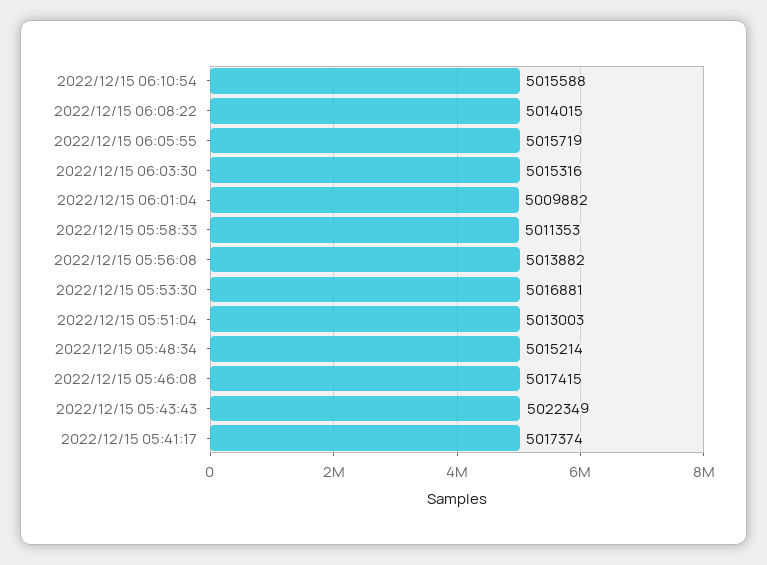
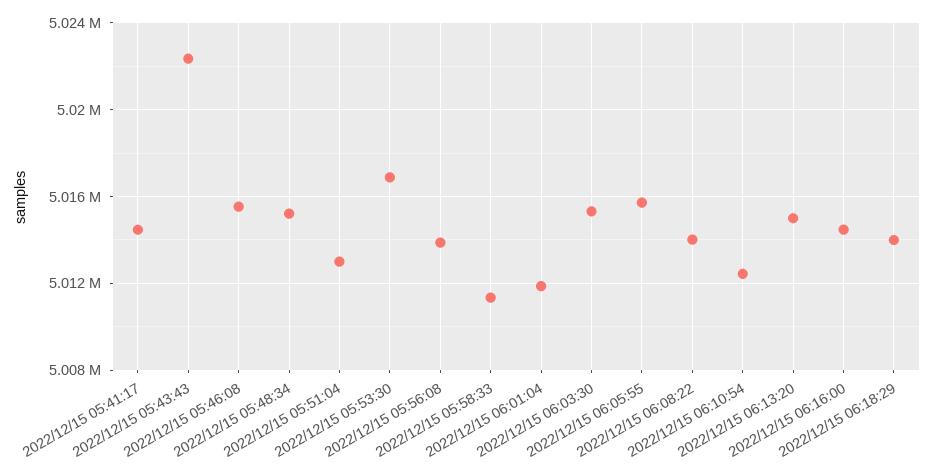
2022/12/15 06:10:54: 5015588 -> 5012500
2022/12/15 06:01:04: 5009882 -> 5012000
2022/12/15 05:46:08: 5017415 -> 5015500
2022/12/15 05:41:17: 5017374 -> 5014500
2022/12/15 06:13:20: none -> 5015000
2022/12/15 06:16:00: none -> 5014500
2022/12/15 06:18:29: none -> 5014000

